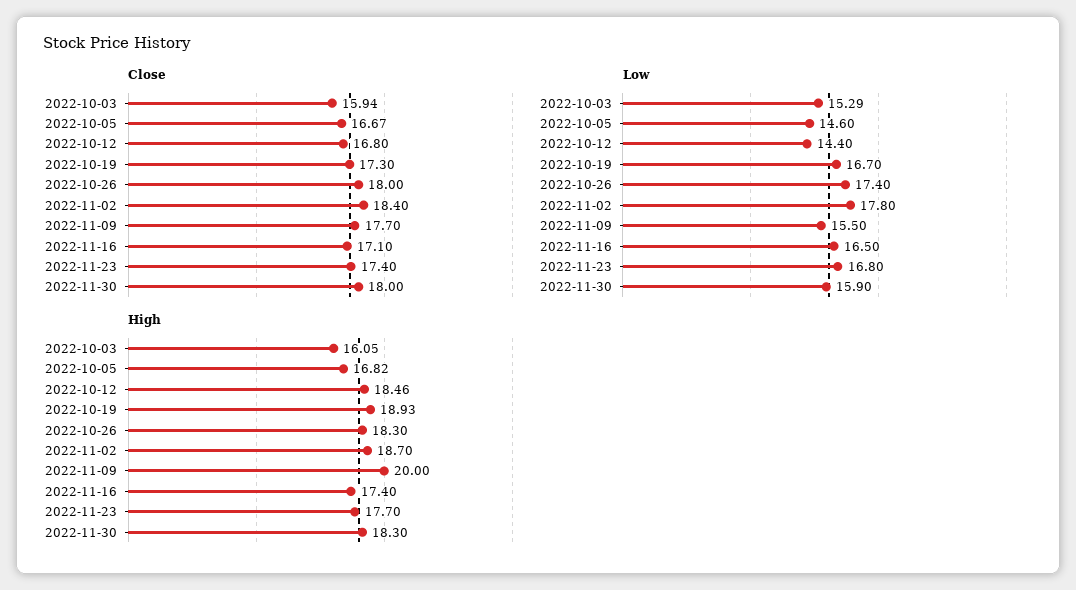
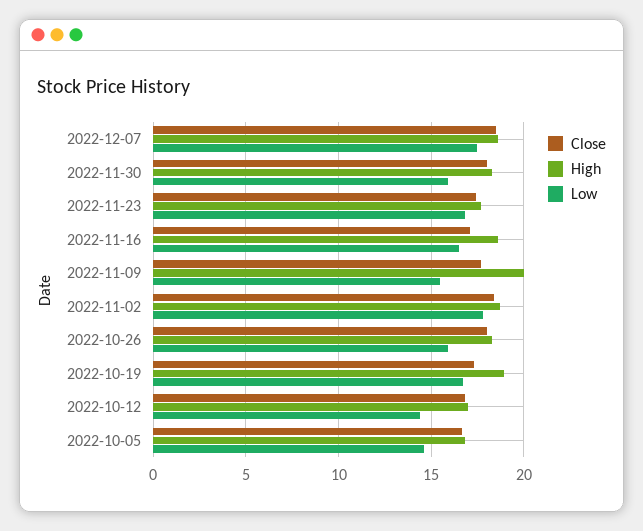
Close, 2022-10-03: 15.94 -> none
Low, 2022-10-03: 15.29 -> none
Low, 2022-10-26: 17.4 -> 16
High, 2022-10-03: 16.05 -> none
High, 2022-10-12: 18.46 -> 17
High, 2022-11-16: 17.4 -> 18.5
Close, 2022-12-07: none -> 18.5
High, 2022-12-07: none -> 18.5
Low, 2022-12-07: none -> 17.5

